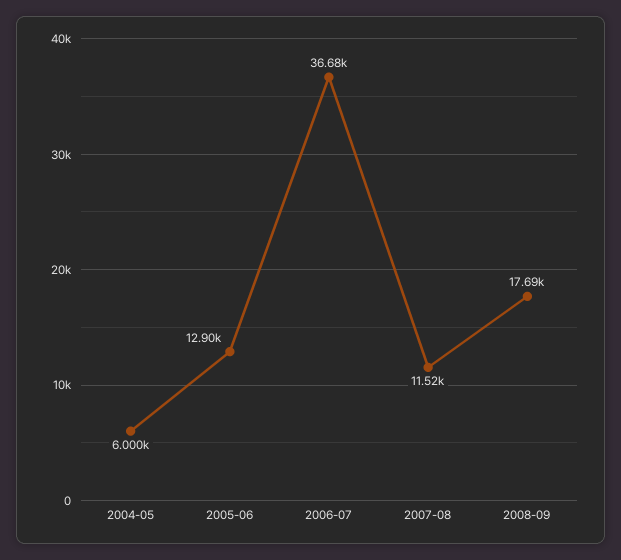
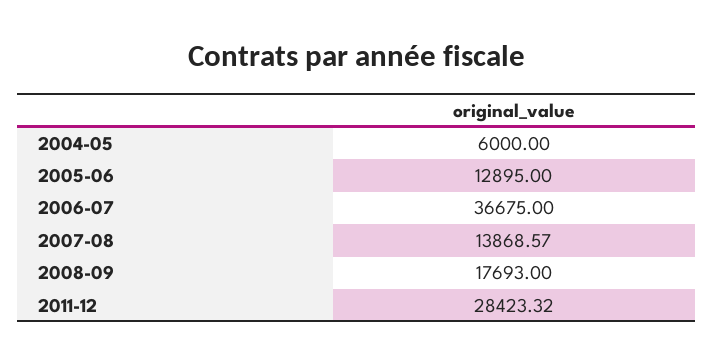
2007-08: 11520 -> 13868.57
2011-12: none -> 28423.32

